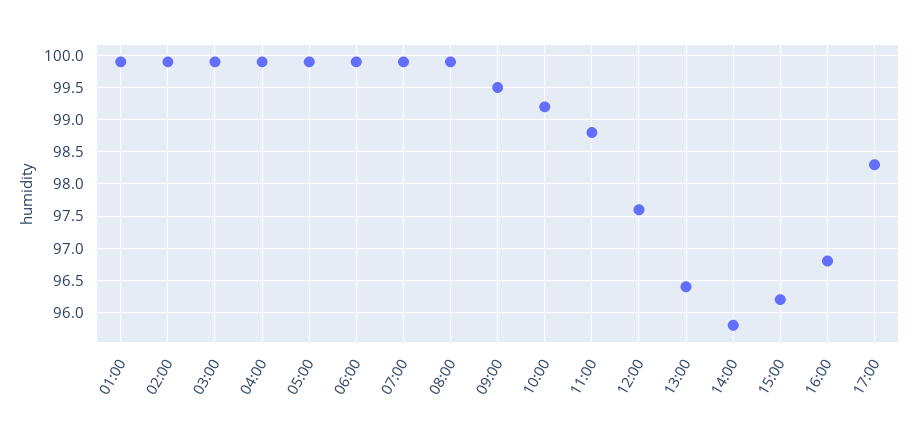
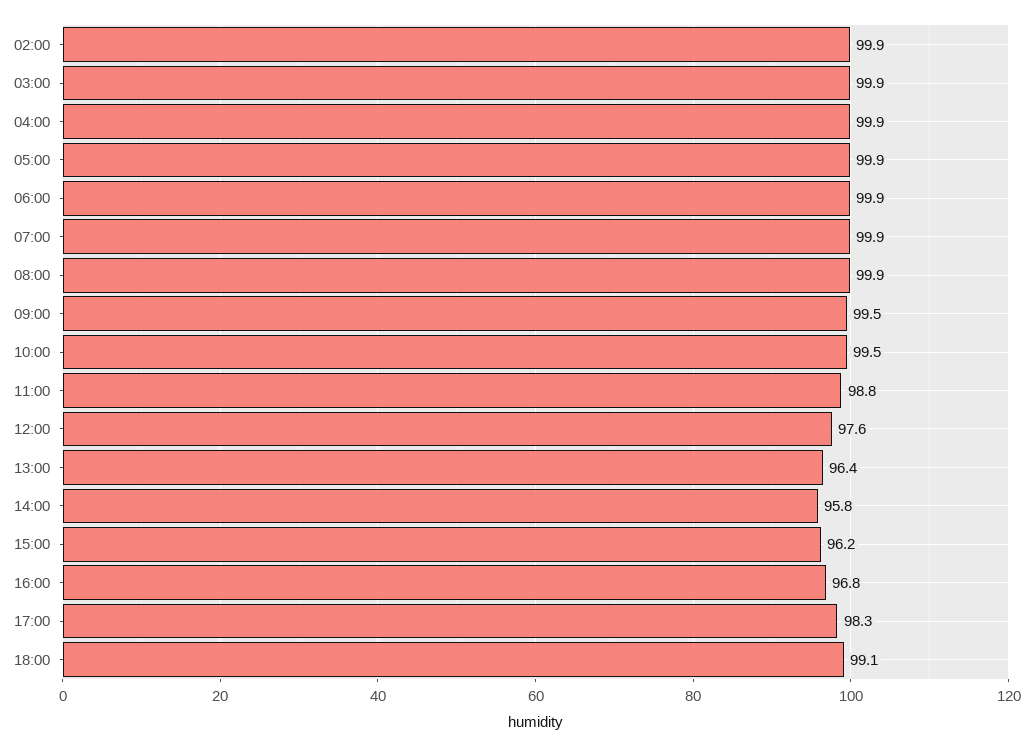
01:00: 99.9 -> none
10:00: 99.2 -> 99.5
18:00: none -> 99.1

